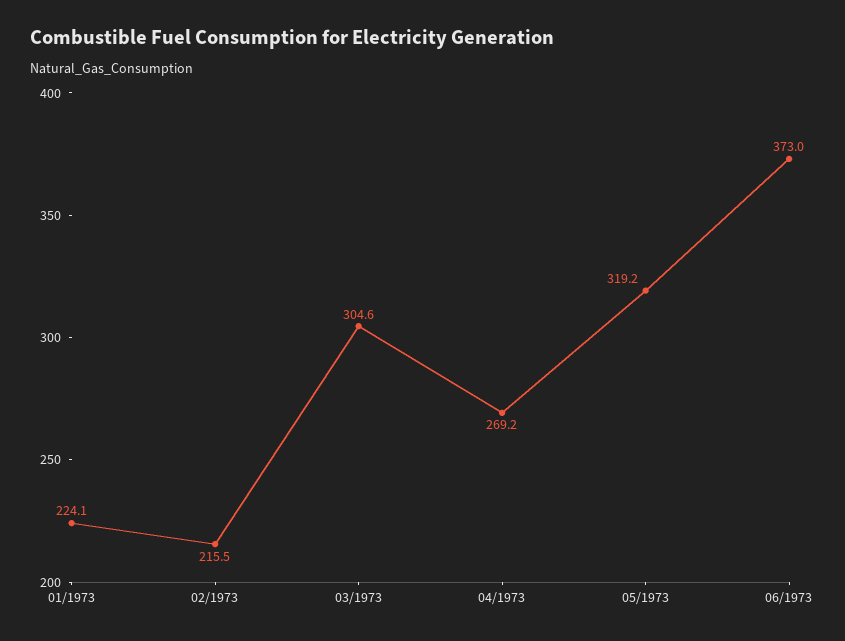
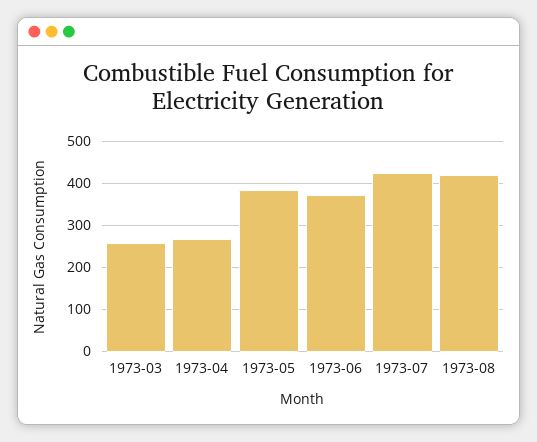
01/1973: 224.1 -> none
02/1973: 215.5 -> none
03/1973: 304.6 -> 260
05/1973: 319.2 -> 380
1973-07: none -> 420
1973-08: none -> 420

